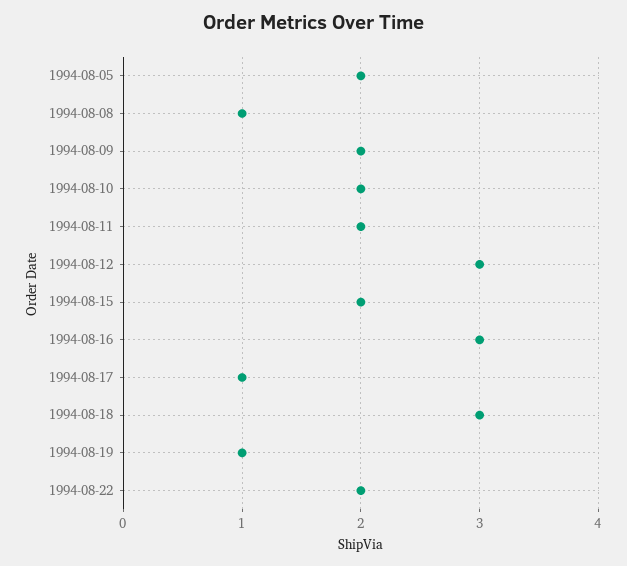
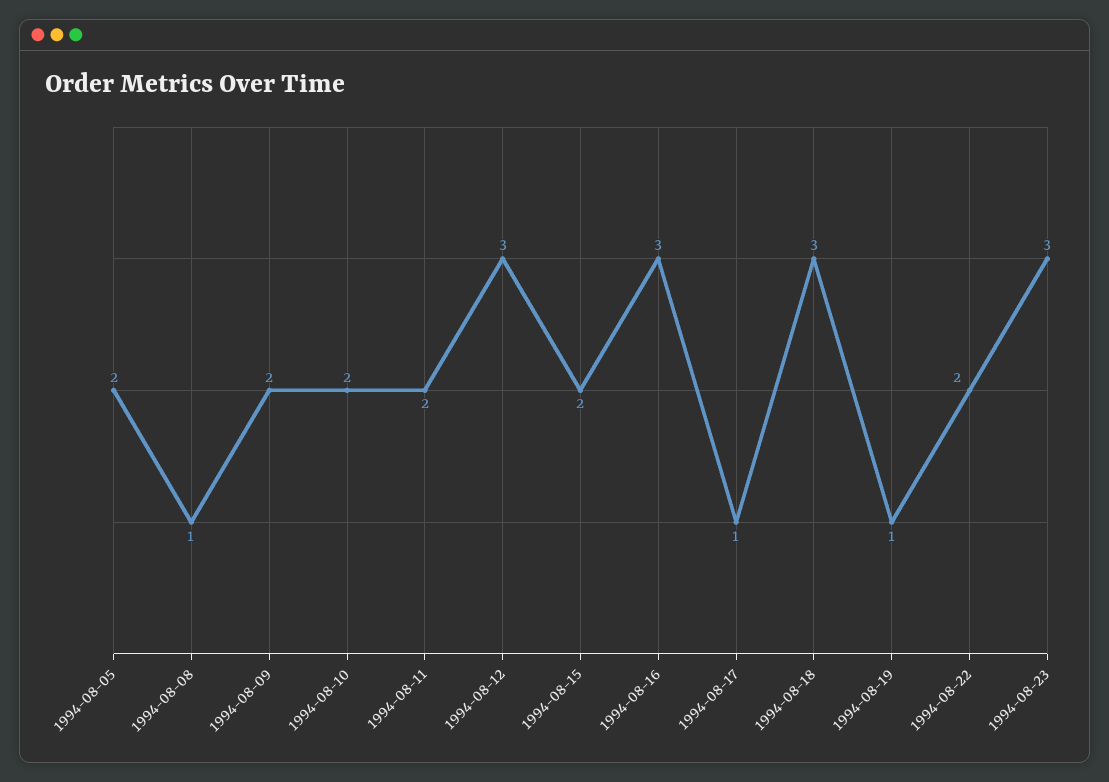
1994-08-23: none -> 3

